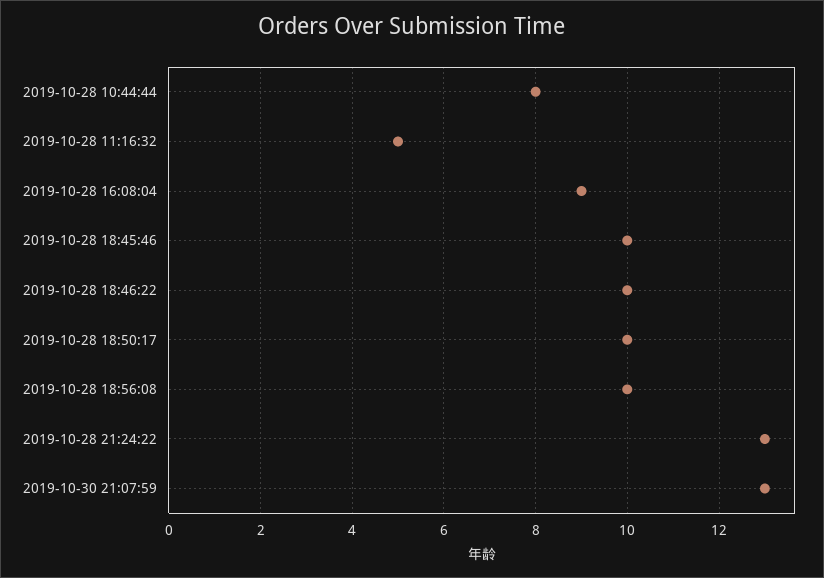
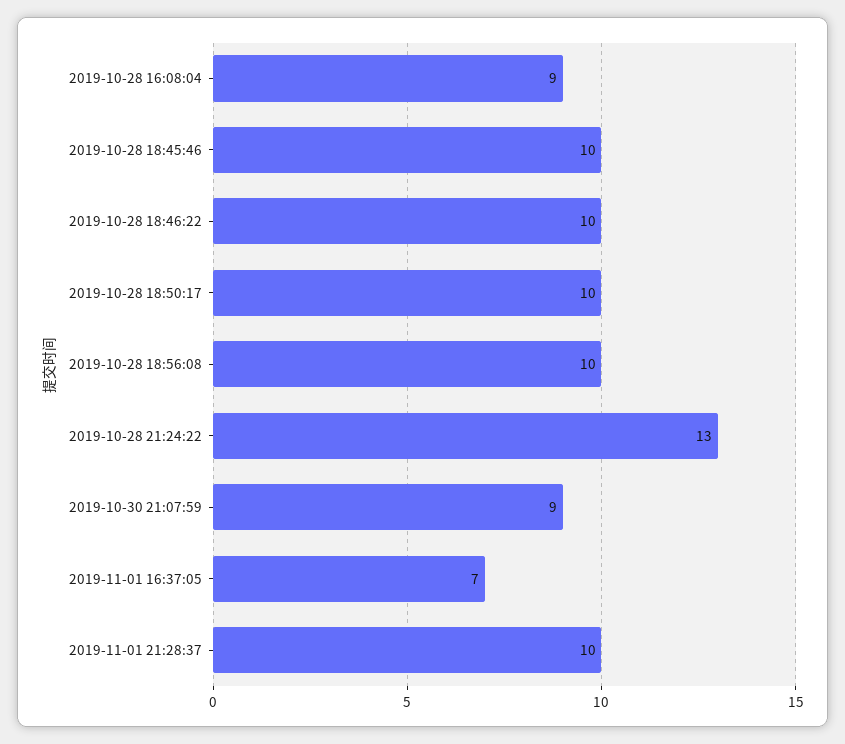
2019-10-28 10:44:44: 8 -> none
2019-10-28 11:16:32: 5 -> none
2019-10-30 21:07:59: 13 -> 9
2019-11-01 16:37:05: none -> 7
2019-11-01 21:28:37: none -> 10

